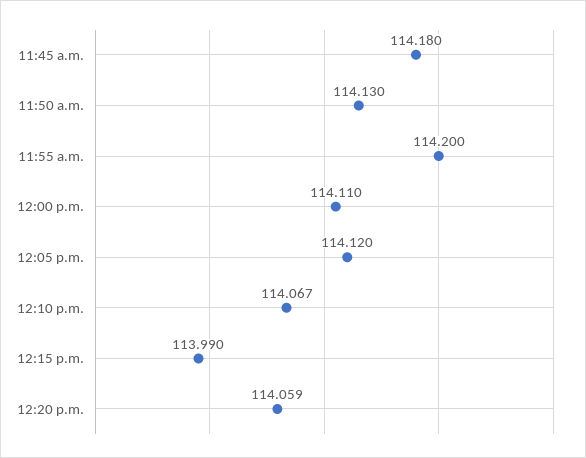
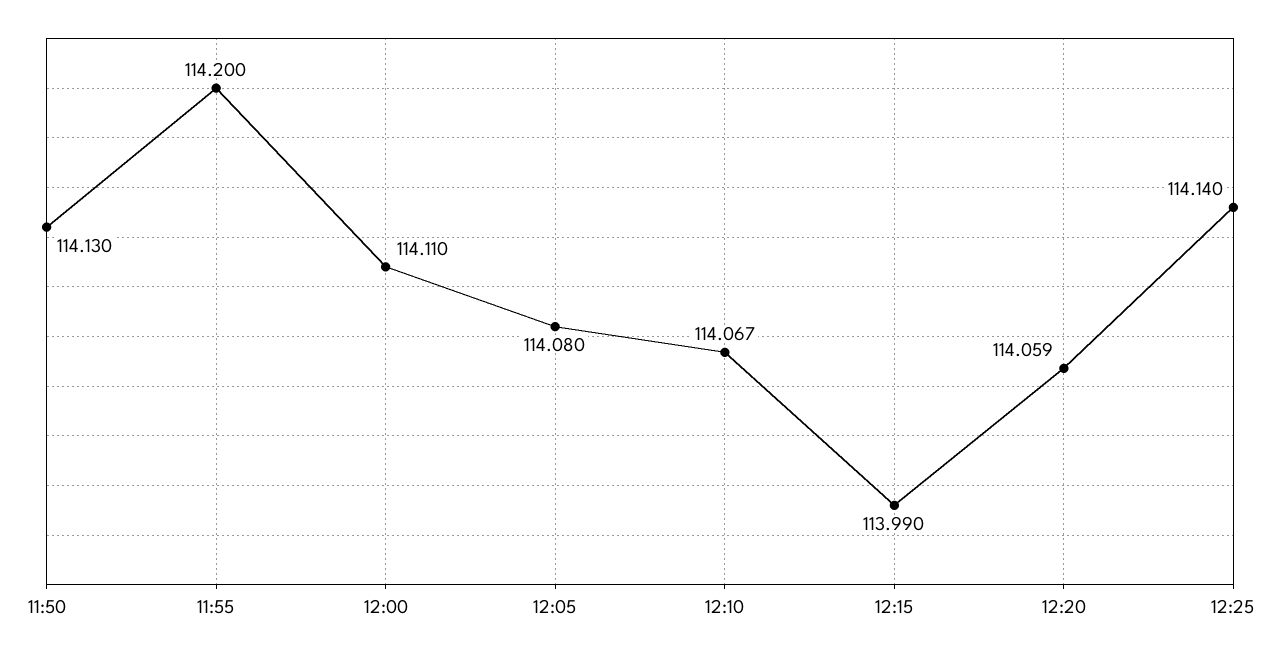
11:45 a.m.: 114.18 -> none
12:05 p.m.: 114.12 -> 114.08
12:25: none -> 114.14

